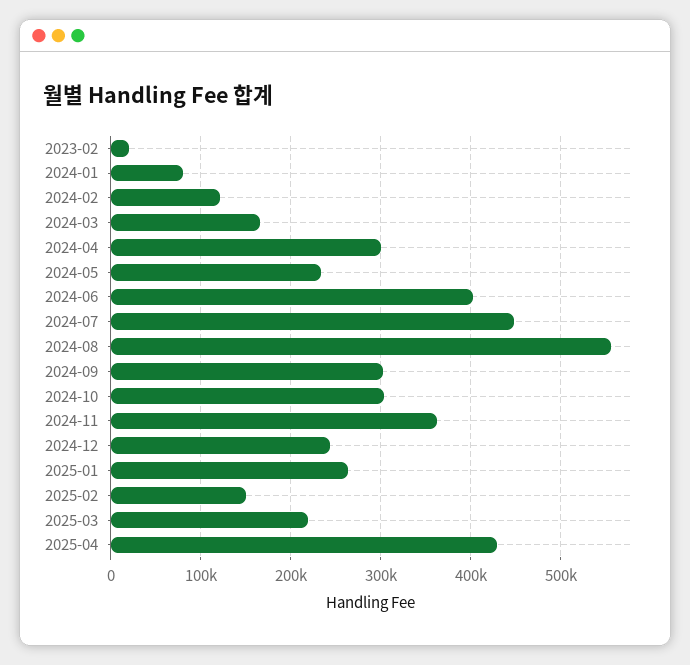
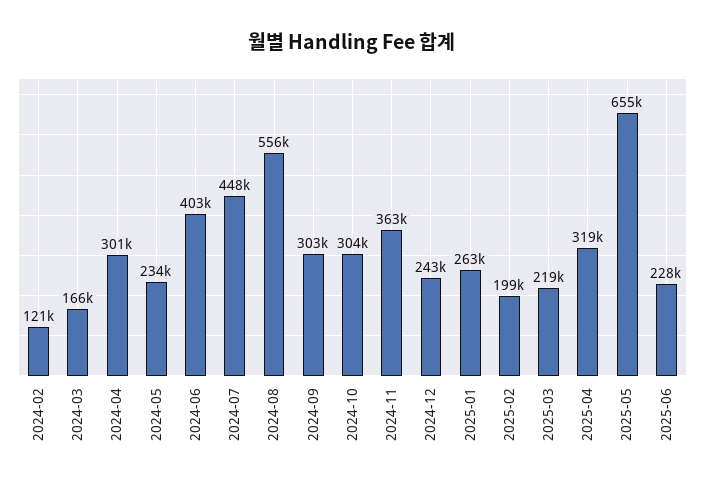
2023-02: 20000 -> none
2024-01: 80000 -> none
2025-02: 150000 -> 199000
2025-04: 430000 -> 319000
2025-05: none -> 655000
2025-06: none -> 228000

